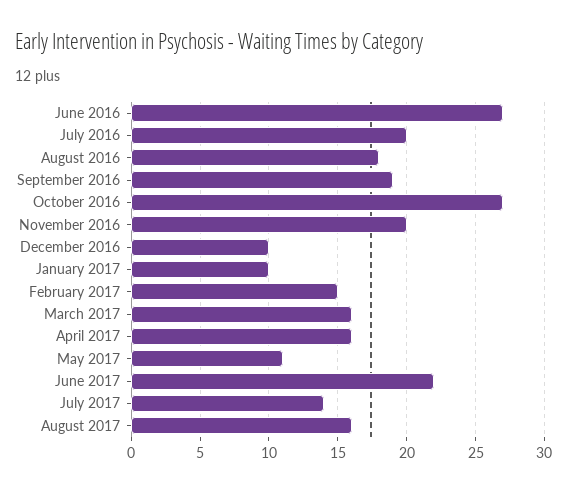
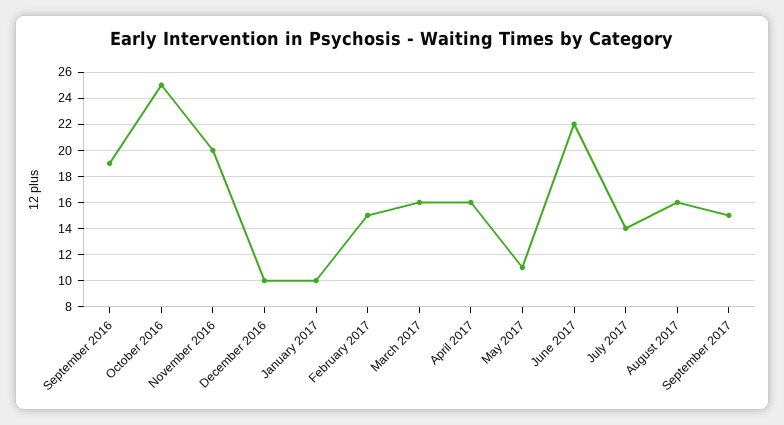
June 2016: 27 -> none
July 2016: 20 -> none
August 2016: 18 -> none
October 2016: 27 -> 25
September 2017: none -> 15

